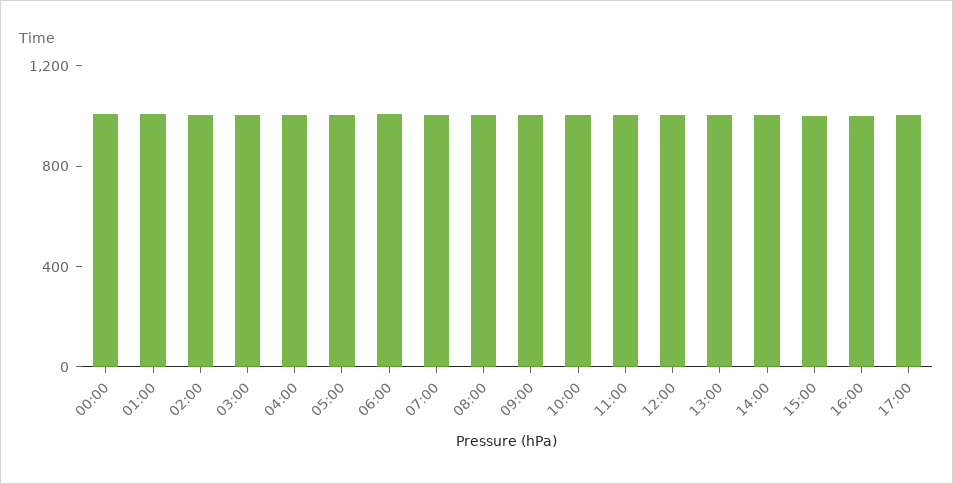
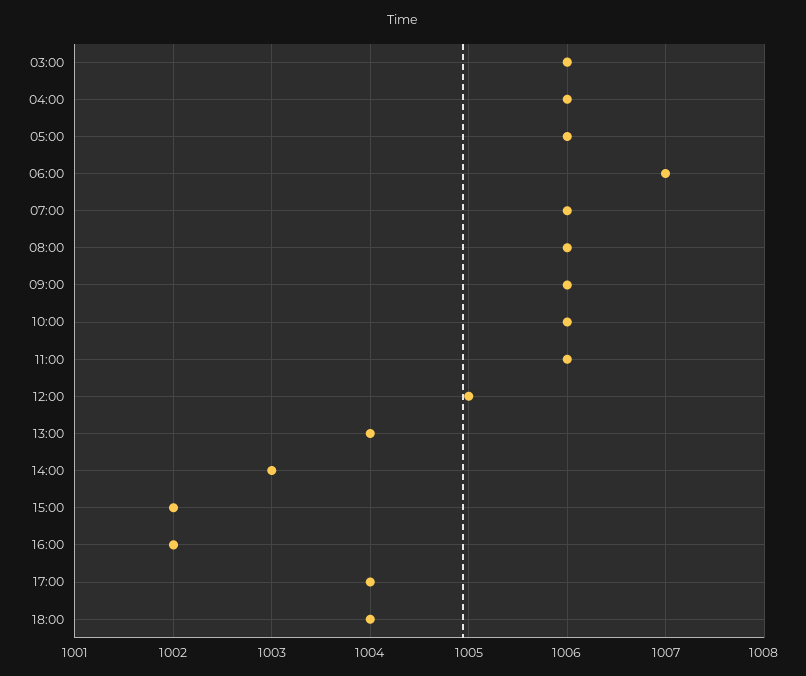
00:00: 1000 -> none
01:00: 1000 -> none
02:00: 1000 -> none
18:00: none -> 1004

